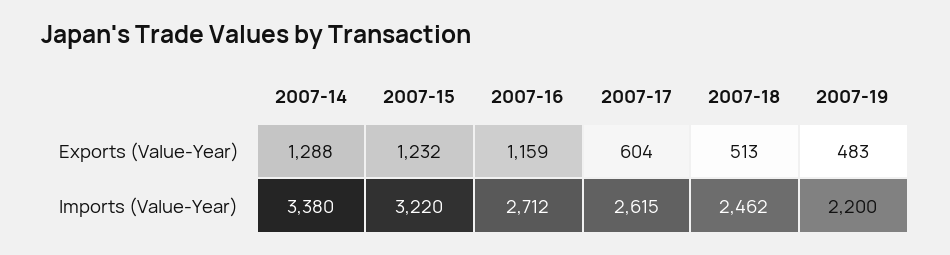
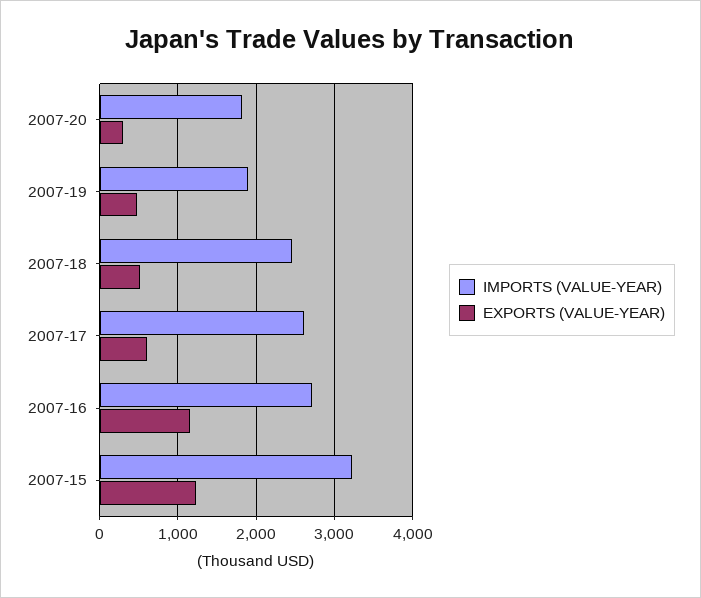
Exports (Value-Year), 2007-14: 1288 -> none
Imports (Value-Year), 2007-14: 3380 -> none
Imports (Value-Year), 2007-19: 2200 -> 1900
Imports (Value-Year), 2007-20: none -> 1800
Exports (Value-Year), 2007-20: none -> 300

